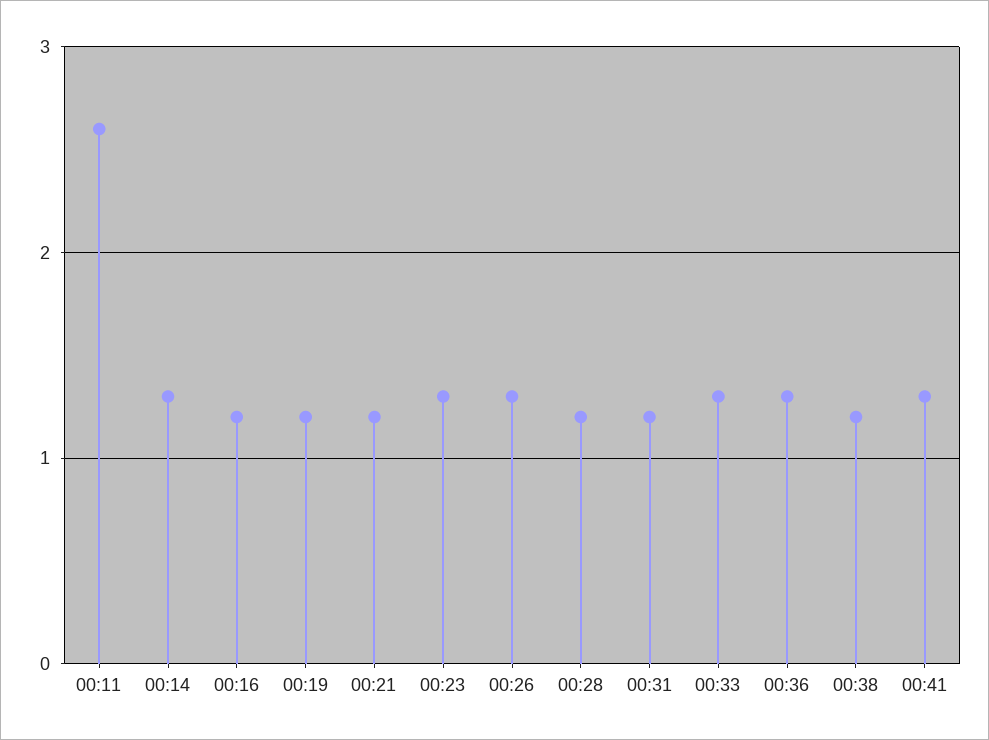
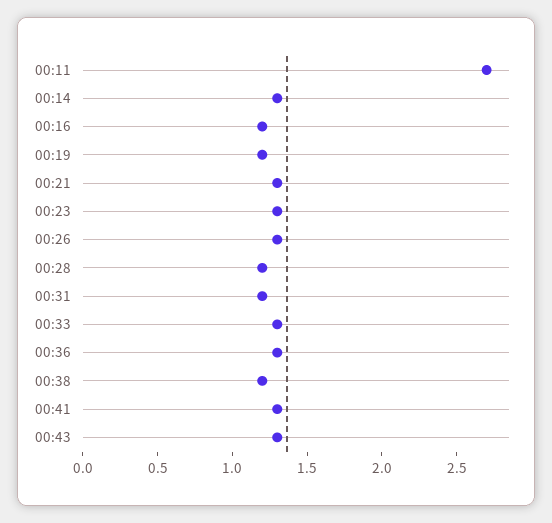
00:11: 2.6 -> 2.7
00:21: 1.2 -> 1.3
00:43: none -> 1.3

